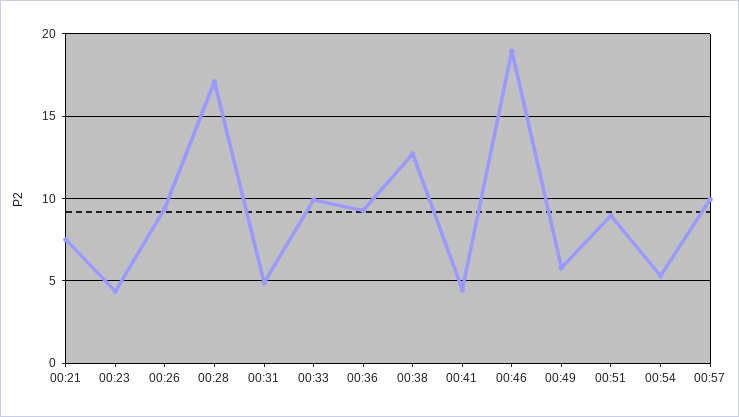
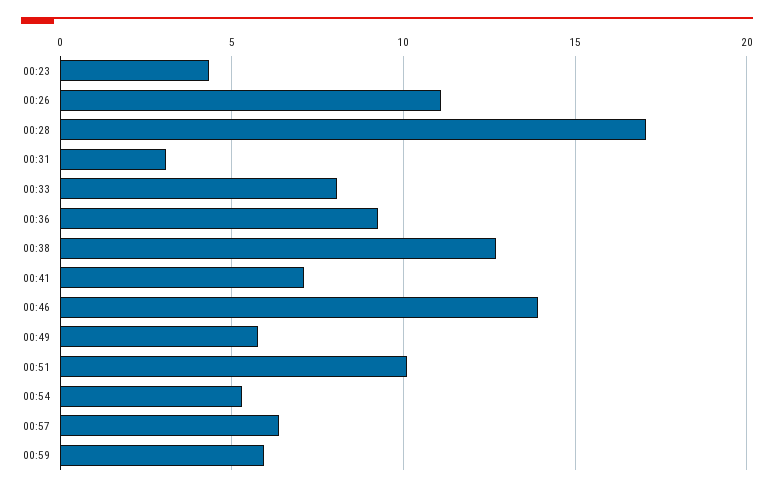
00:21: 7.5 -> none
00:26: 9.5 -> 11
00:31: 5 -> 3
00:33: 10 -> 8
00:41: 4.5 -> 7
00:46: 19 -> 14
00:51: 9 -> 10
00:57: 10 -> 6.5
00:59: none -> 6

